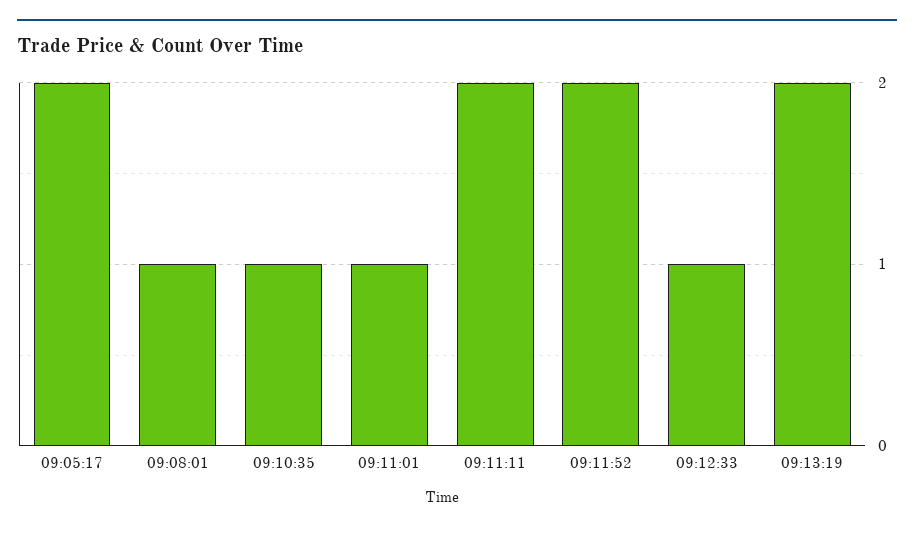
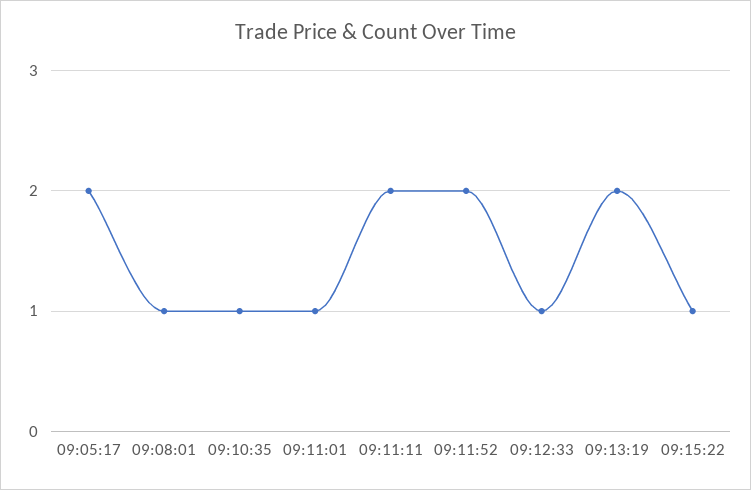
09:15:22: none -> 1

